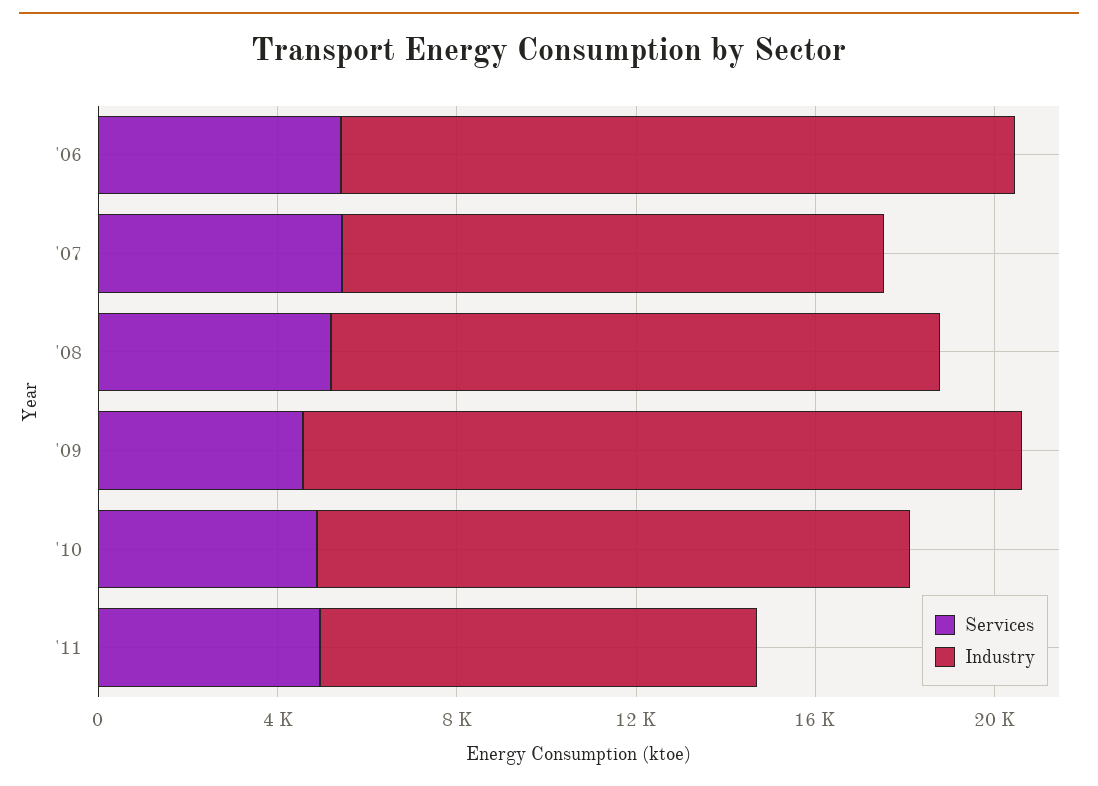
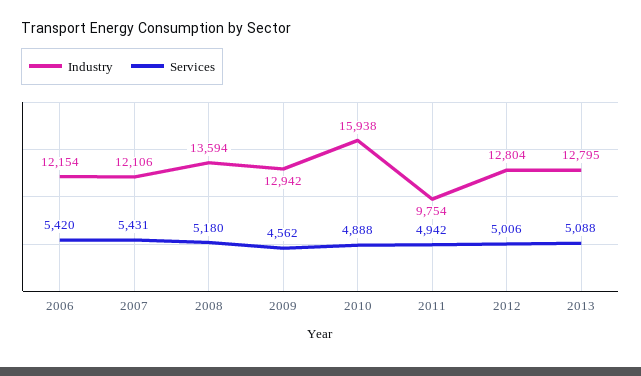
Industry, '06: 15000 -> 12154
Industry, '09: 16000 -> 12942
Industry, '10: 13000 -> 15938
Industry, 2012: none -> 12804
Services, 2012: none -> 5006
Industry, 2013: none -> 12795
Services, 2013: none -> 5088

